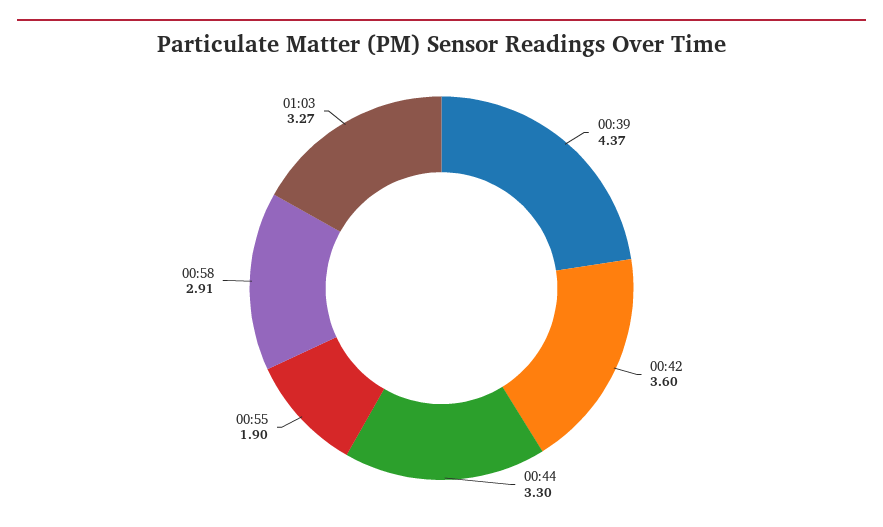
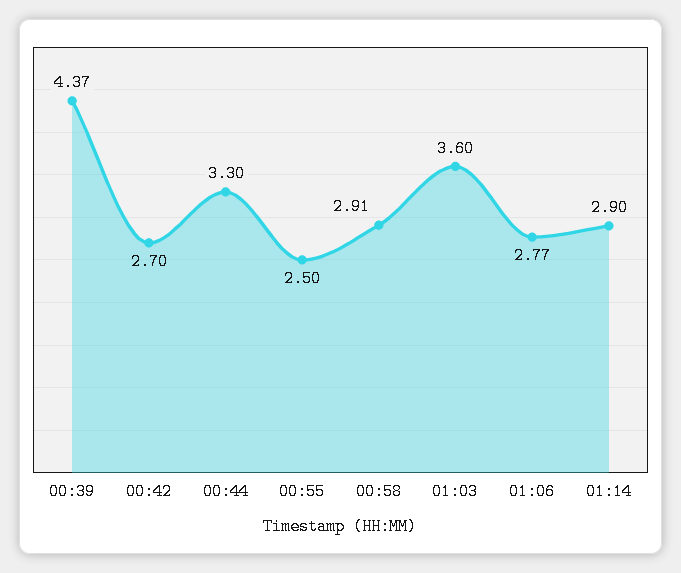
00:42: 3.6 -> 2.7
00:55: 1.9 -> 2.5
01:03: 3.27 -> 3.6
01:06: none -> 2.77
01:14: none -> 2.9

